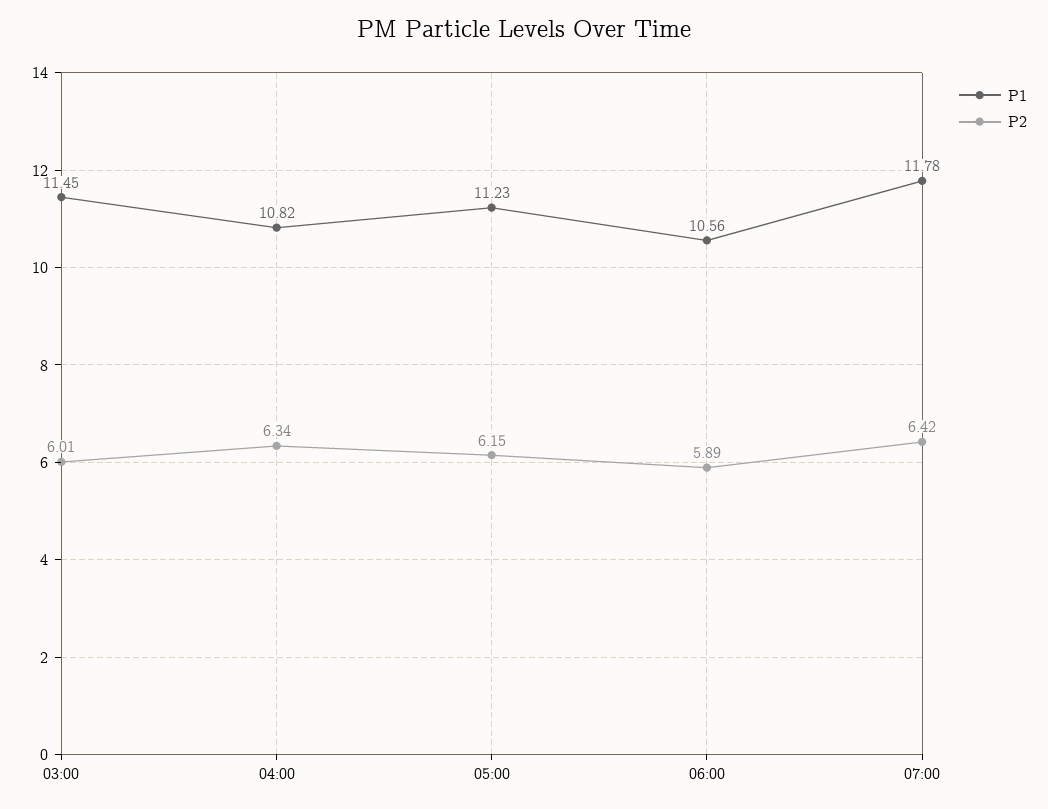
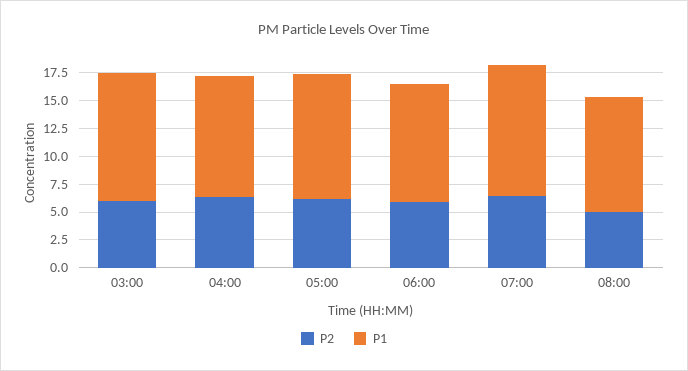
P2, 08:00: none -> 5
P1, 08:00: none -> 10

